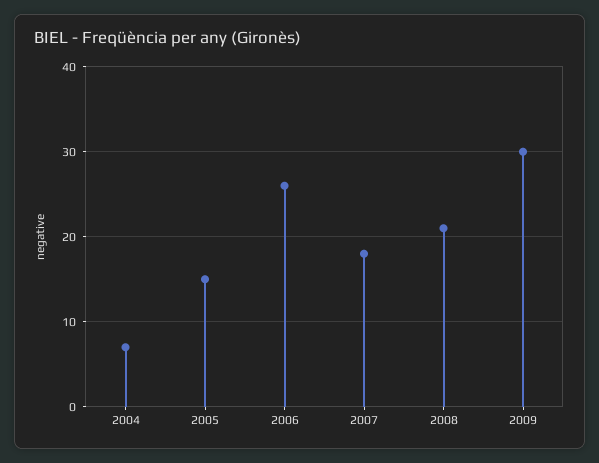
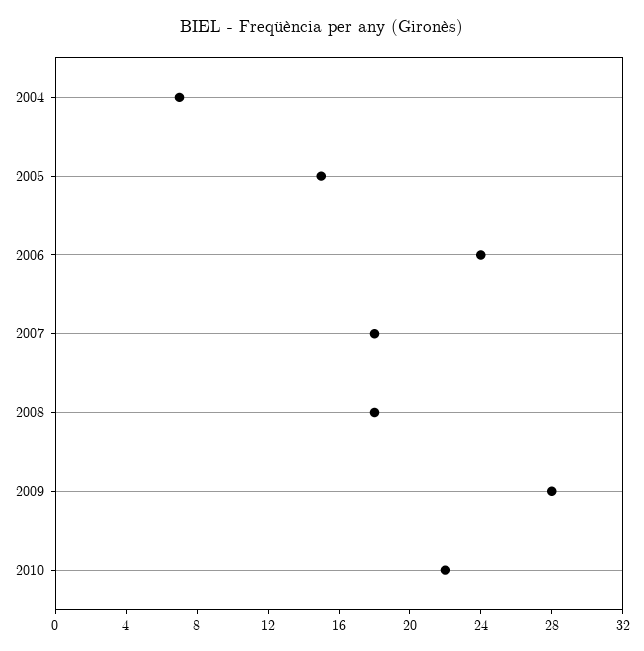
2006: 26 -> 24
2008: 21 -> 18
2009: 30 -> 28
2010: none -> 22

